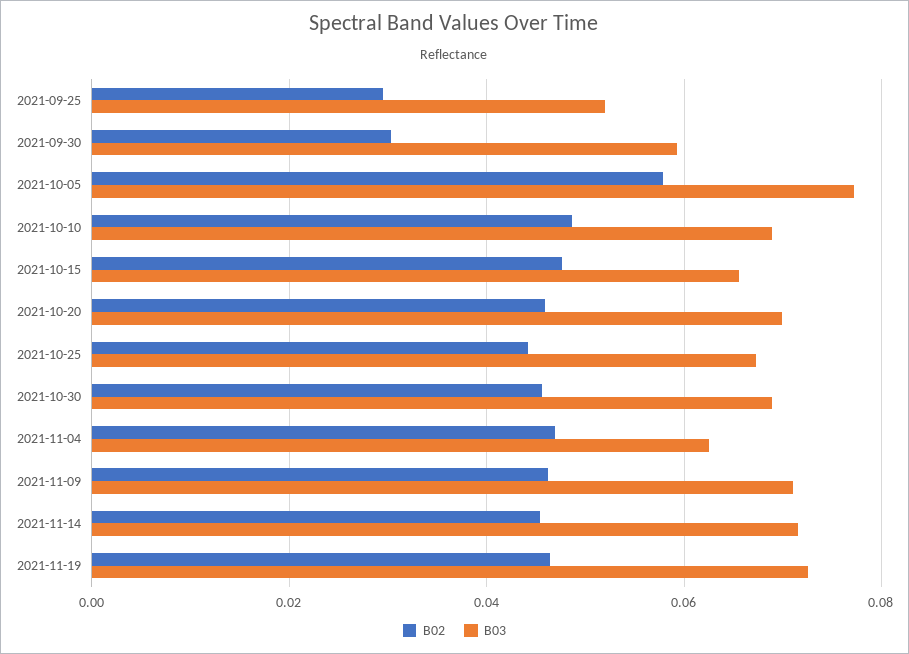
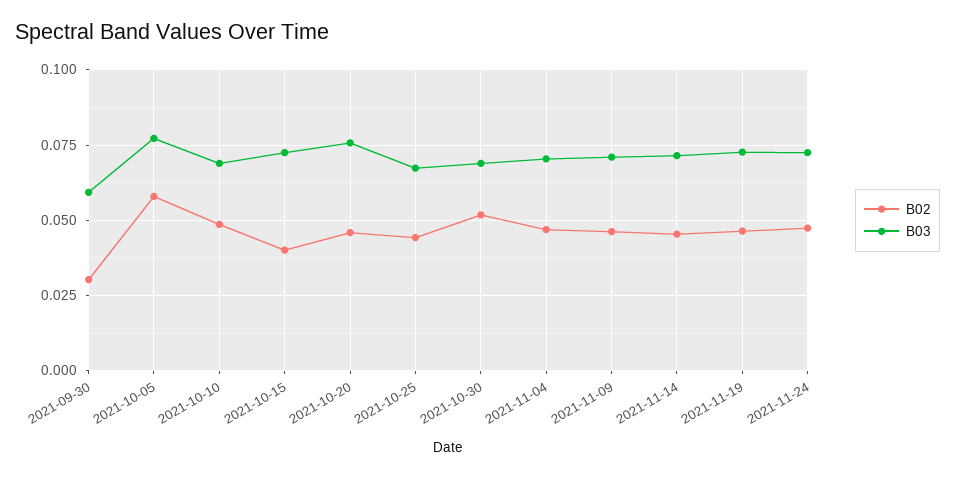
B02, 2021-09-25: 0.03 -> none
B03, 2021-09-25: 0.052 -> none
B02, 2021-10-15: 0.048 -> 0.04
B03, 2021-10-15: 0.066 -> 0.0725
B03, 2021-10-20: 0.07 -> 0.075
B02, 2021-10-30: 0.046 -> 0.0525
B03, 2021-11-04: 0.062 -> 0.07
B02, 2021-11-24: none -> 0.0475
B03, 2021-11-24: none -> 0.0725

